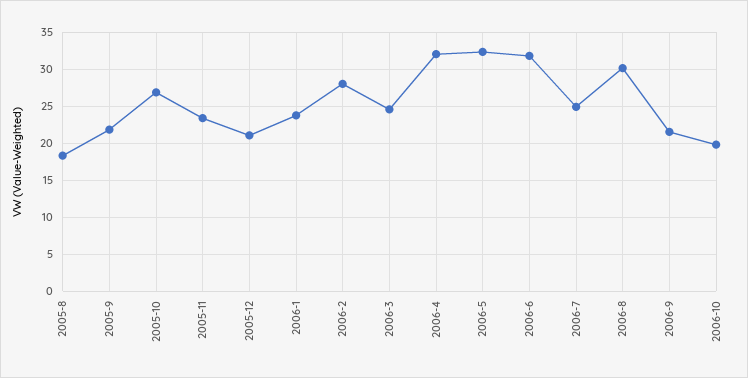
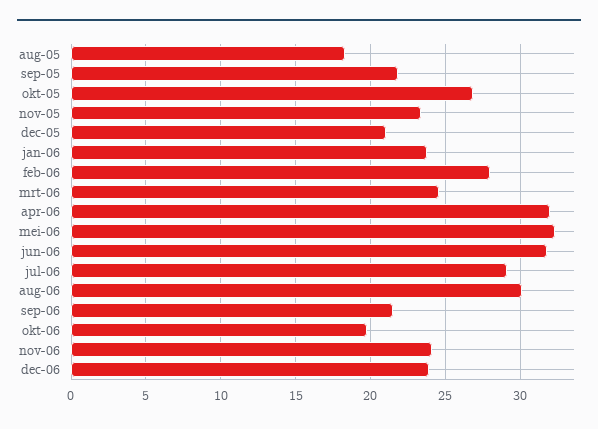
2006-7: 25 -> 29
nov-06: none -> 24
dec-06: none -> 24

